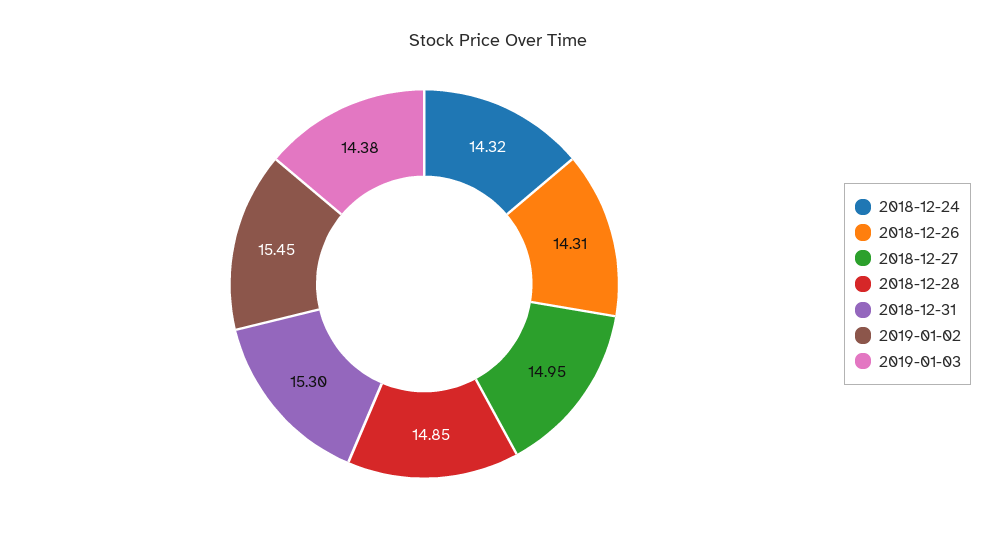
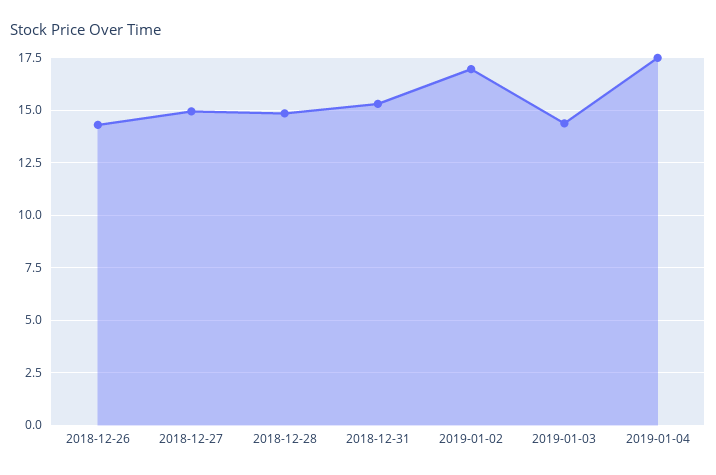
2018-12-24: 14.32 -> none
2019-01-02: 15.45 -> 17
2019-01-04: none -> 17.5

